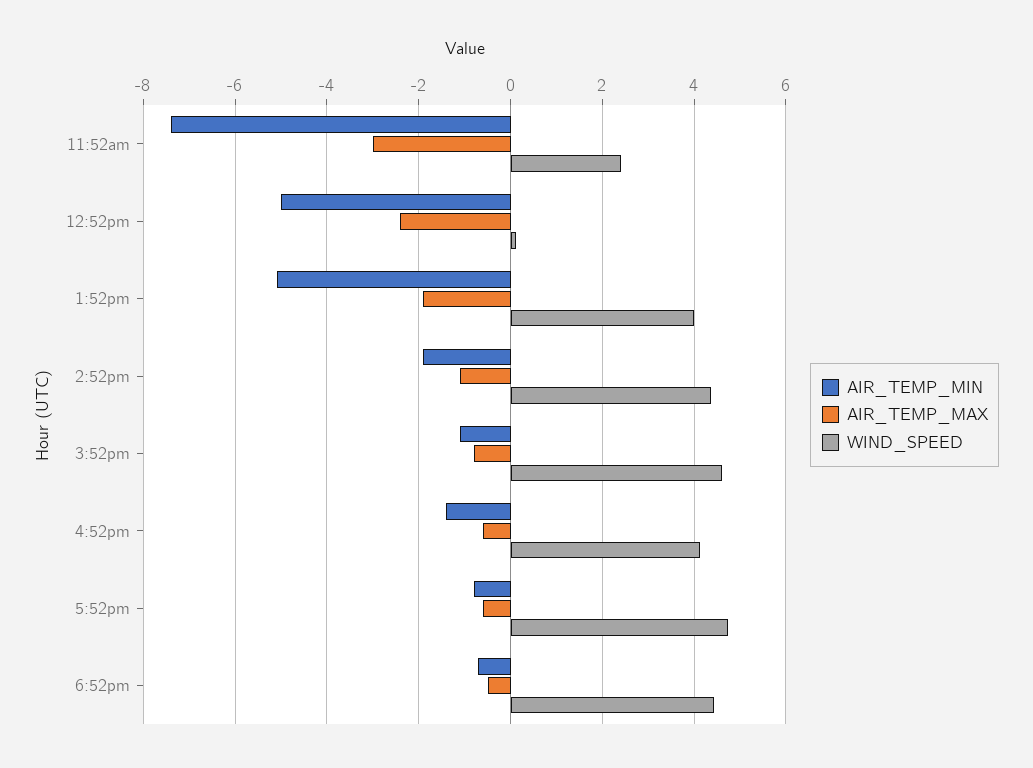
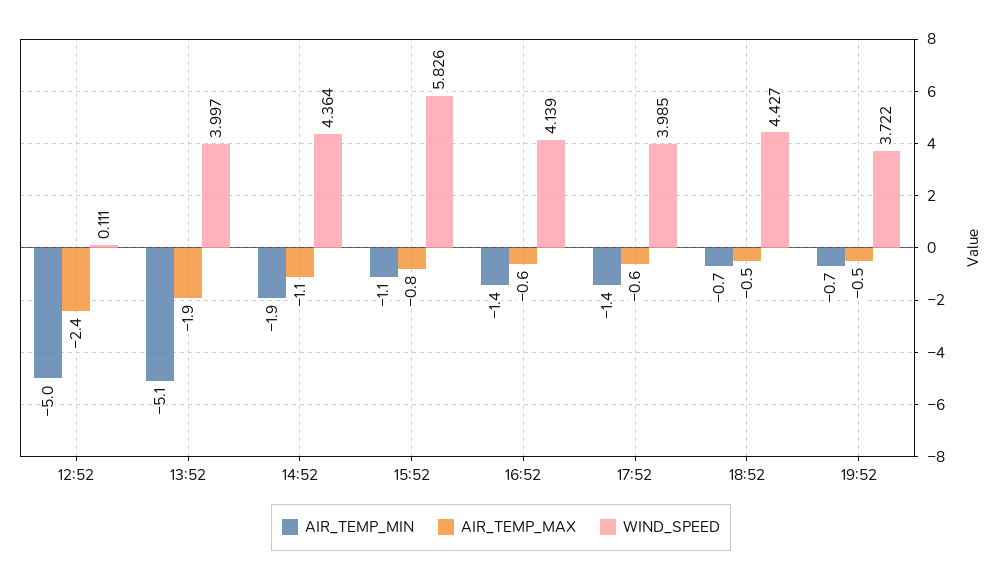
AIR_TEMP_MIN, 11:52am: -7.4 -> none
AIR_TEMP_MAX, 11:52am: -3 -> none
WIND_SPEED, 11:52am: 2.4 -> none
WIND_SPEED, 3:52pm: 4.6 -> 5.826
AIR_TEMP_MIN, 5:52pm: -0.8 -> -1.4
WIND_SPEED, 5:52pm: 4.8 -> 3.985
AIR_TEMP_MIN, 19:52: none -> -0.7
AIR_TEMP_MAX, 19:52: none -> -0.5
WIND_SPEED, 19:52: none -> 3.722

